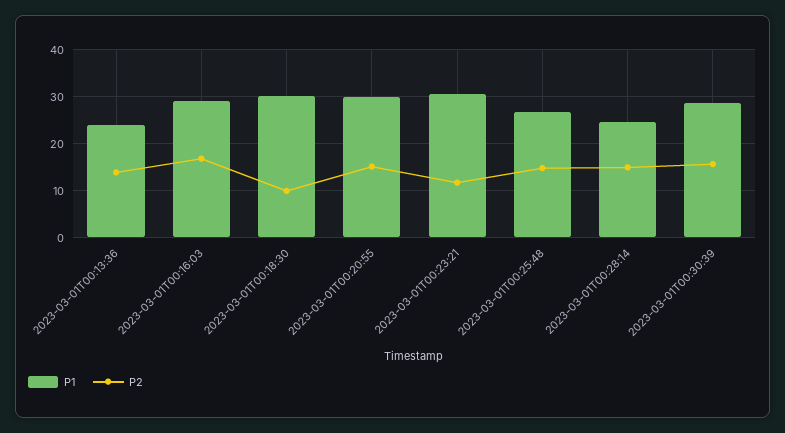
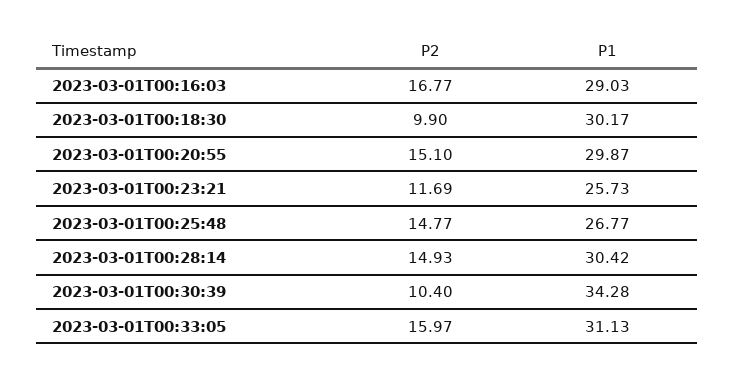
P1, 2023-03-01T00:13:36: 24 -> none
P2, 2023-03-01T00:13:36: 14 -> none
P1, 2023-03-01T00:23:21: 30 -> 25.73
P1, 2023-03-01T00:28:14: 24 -> 30.42
P1, 2023-03-01T00:30:39: 28 -> 34.28
P2, 2023-03-01T00:30:39: 16 -> 10.4
P2, 2023-03-01T00:33:05: none -> 15.97
P1, 2023-03-01T00:33:05: none -> 31.13

